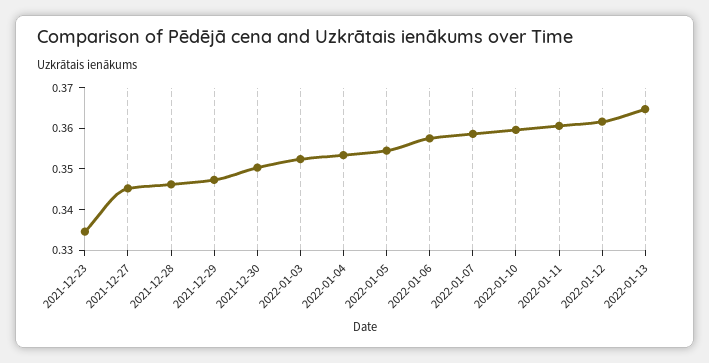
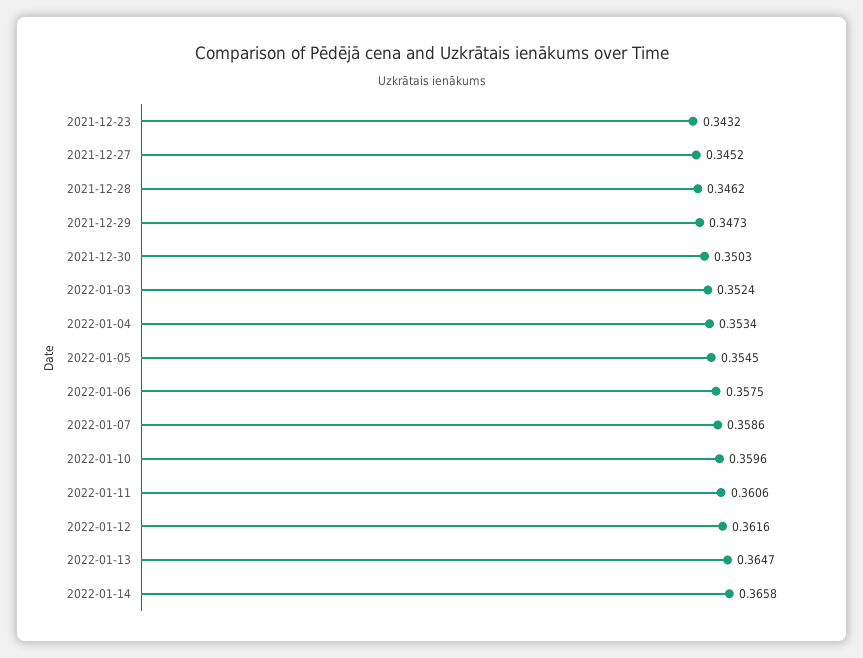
2021-12-23: 0.334 -> 0.3432
2022-01-14: none -> 0.3658

